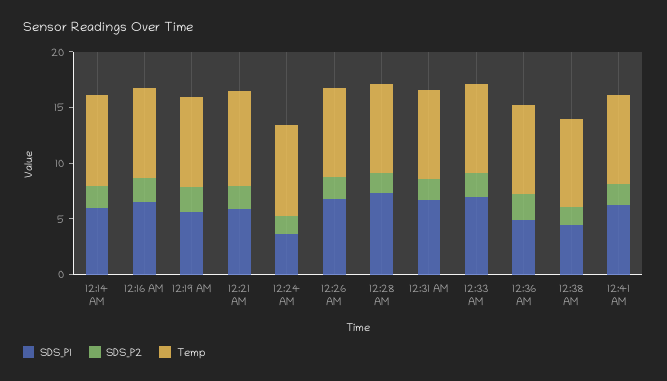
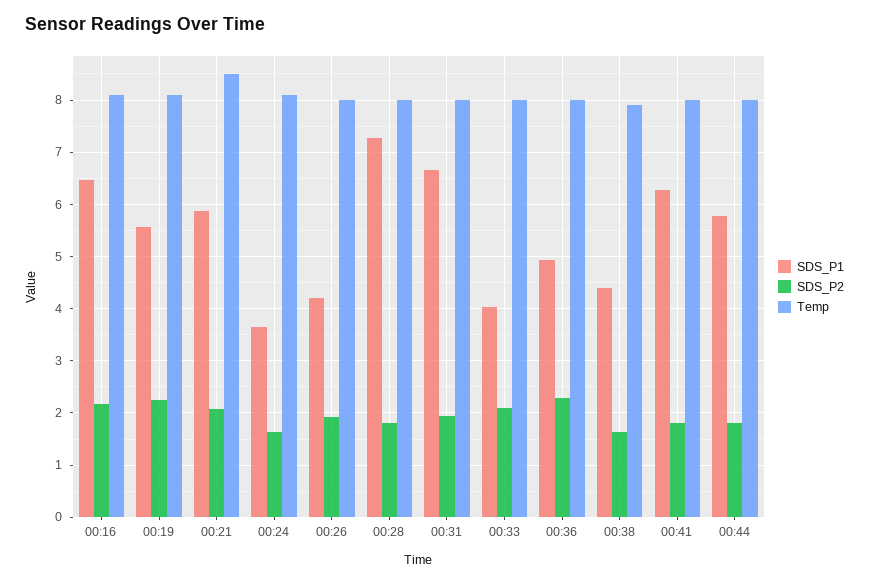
SDS_P1, 12:14 AM: 6 -> none
SDS_P2, 12:14 AM: 2 -> none
Temp, 12:14 AM: 8 -> none
SDS_P1, 12:26 AM: 7 -> 4.2
SDS_P1, 12:33 AM: 7 -> 4
SDS_P1, 00:44: none -> 5.8
SDS_P2, 00:44: none -> 1.8
Temp, 00:44: none -> 8

